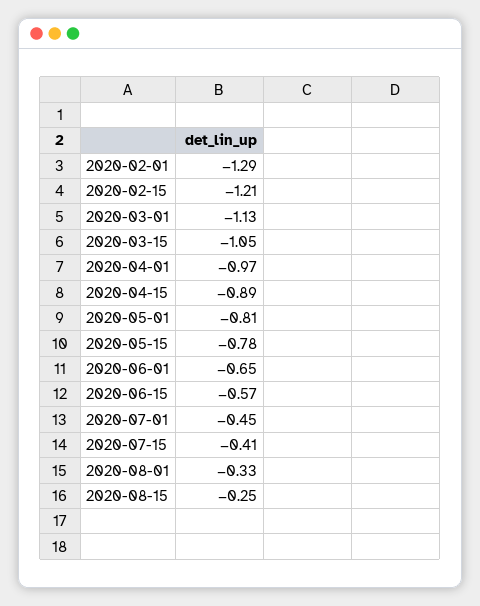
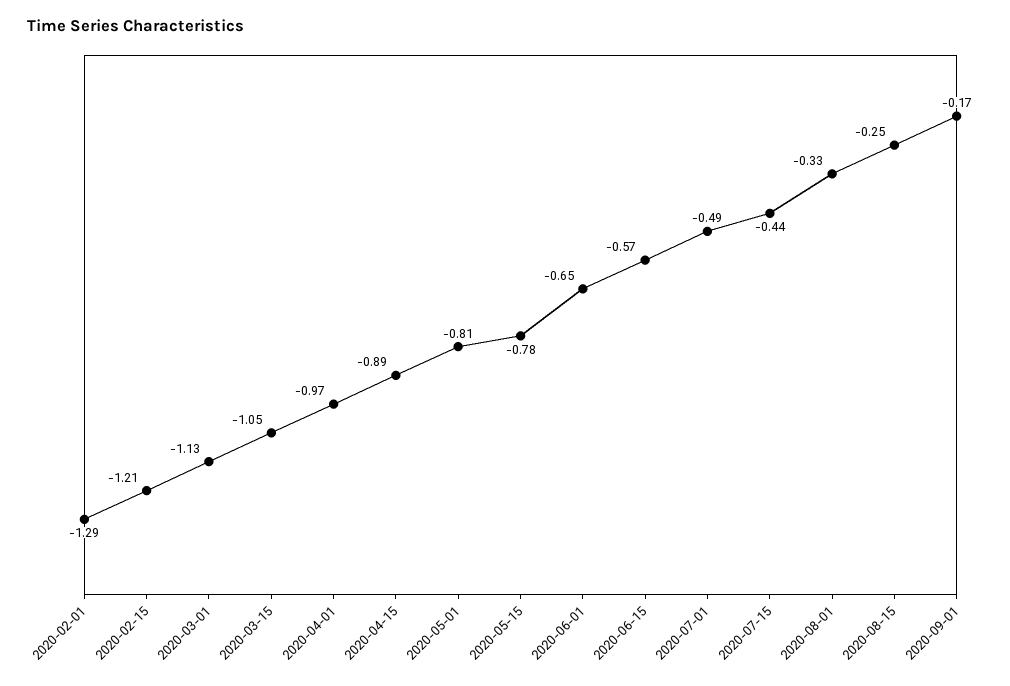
2020-07-01: -0.45 -> -0.49
2020-07-15: -0.41 -> -0.44
2020-09-01: none -> -0.17

